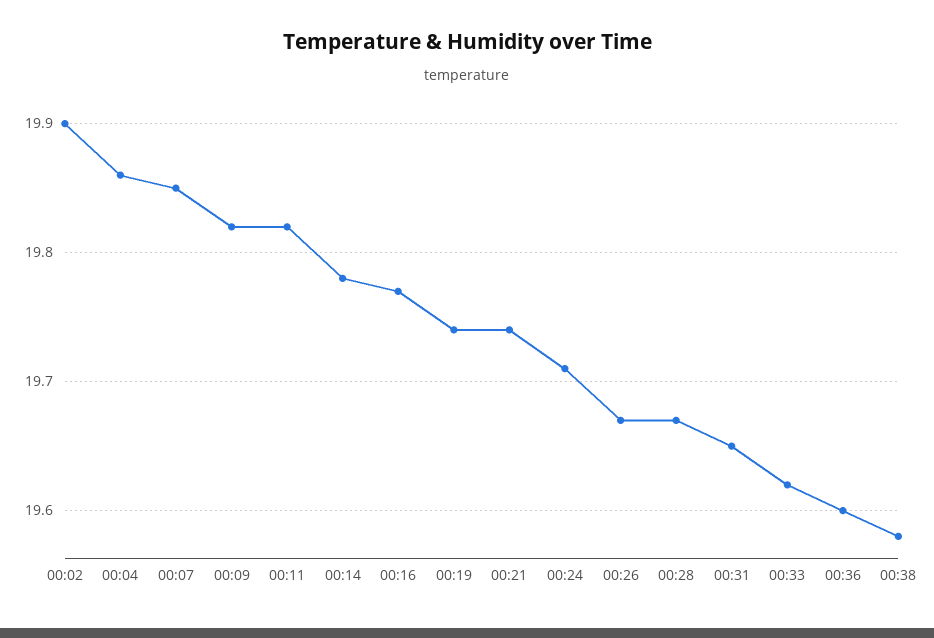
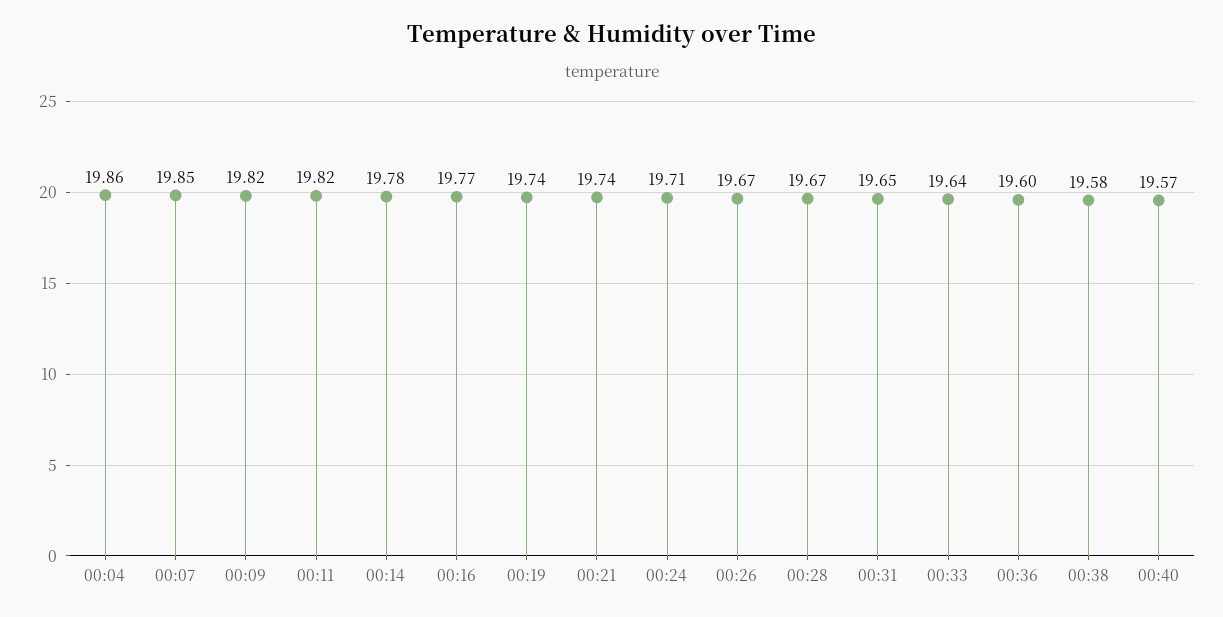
00:02: 19.9 -> none
00:33: 19.62 -> 19.64
00:40: none -> 19.57

